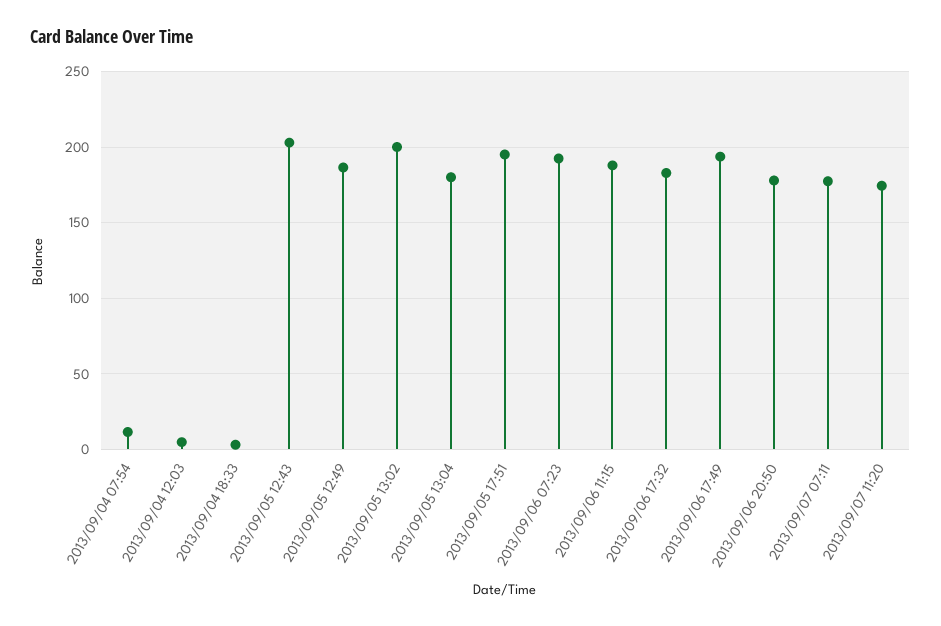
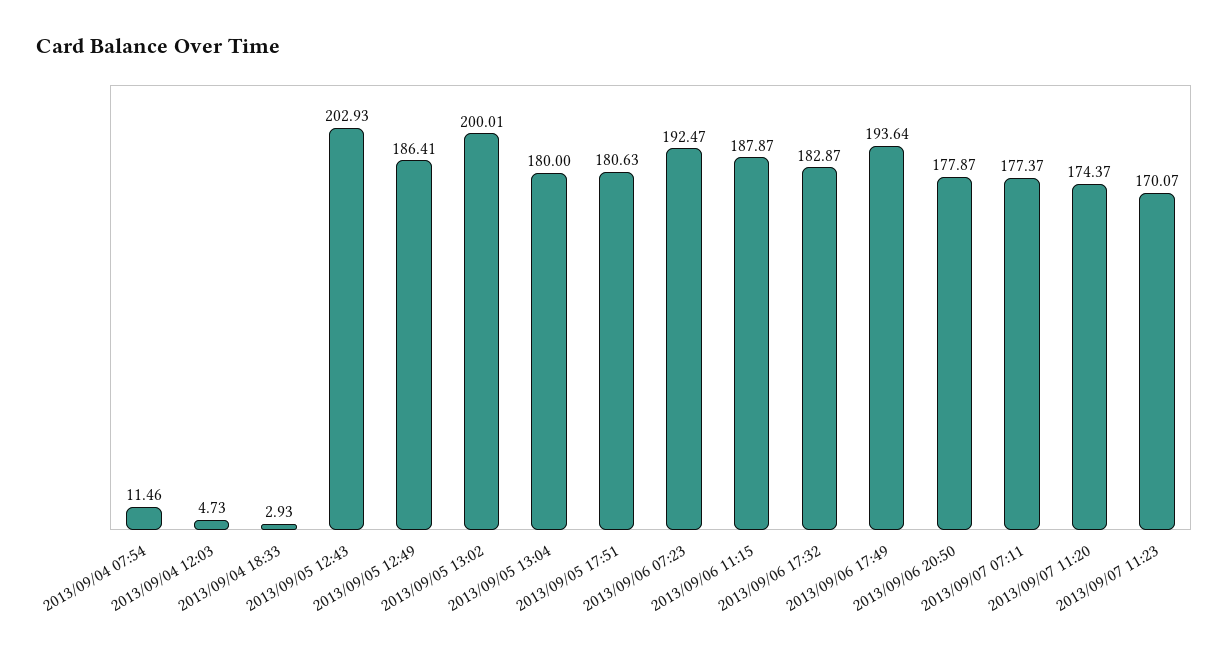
2013/09/05 17:51: 195 -> 180.63
2013/09/07 11:23: none -> 170.07

